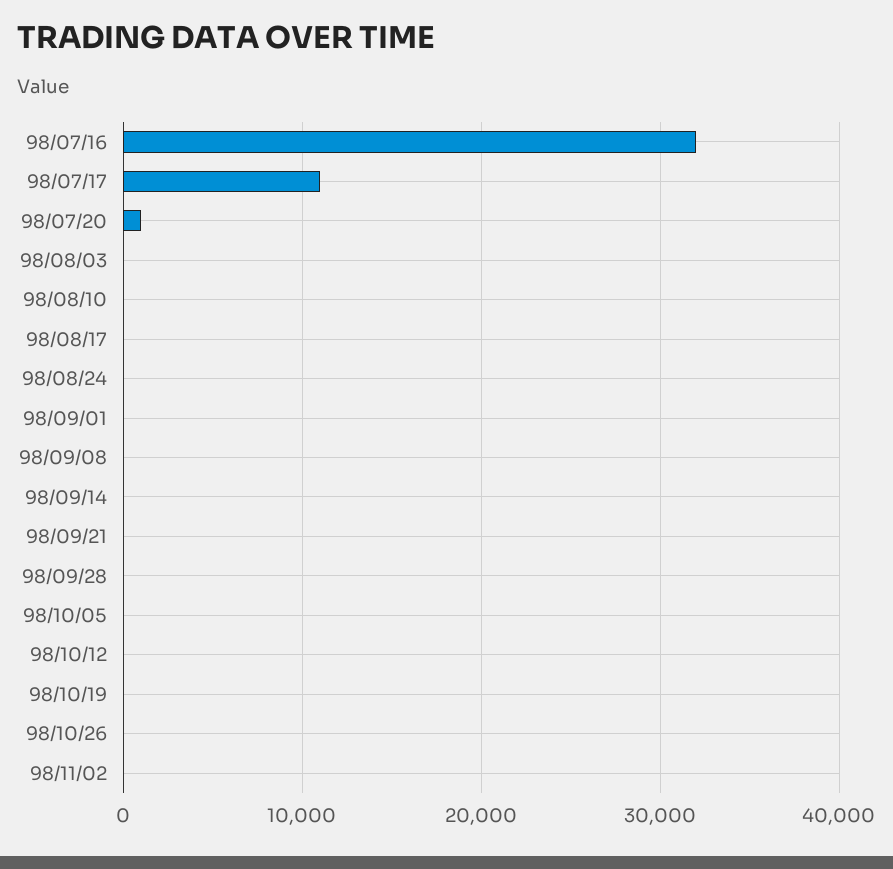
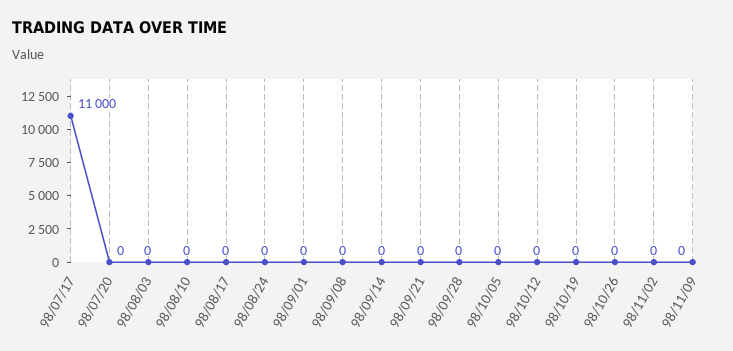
98/07/16: 32000 -> none
98/07/20: 1000 -> 0
98/11/09: none -> 0

